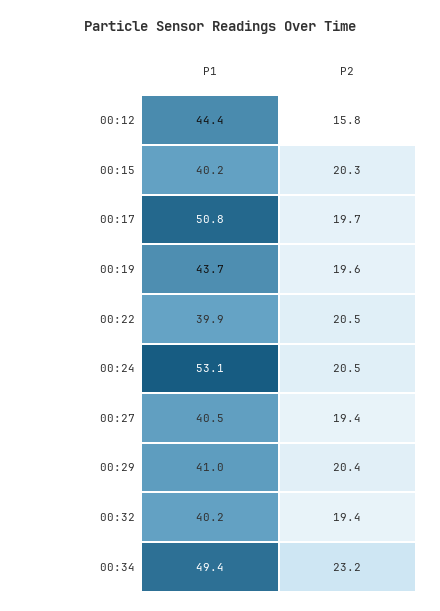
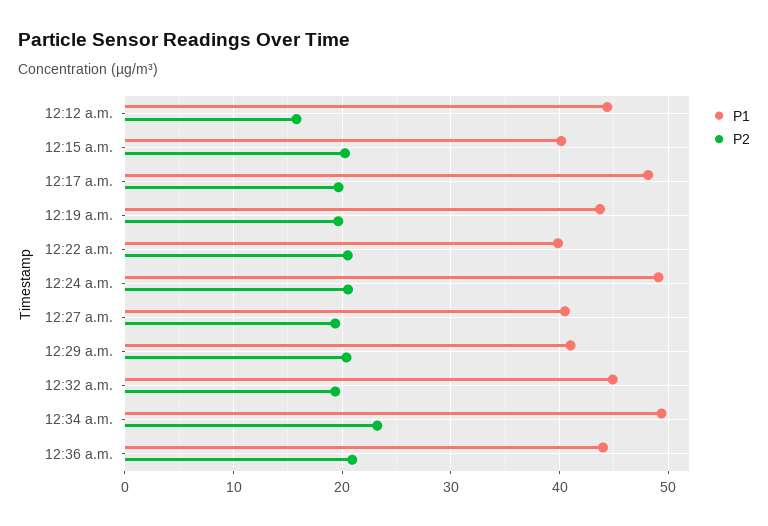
P1, 00:17: 50.8 -> 48
P1, 00:24: 53.1 -> 49
P1, 00:32: 40.2 -> 45
P1, 12:36 a.m.: none -> 44
P2, 12:36 a.m.: none -> 21

